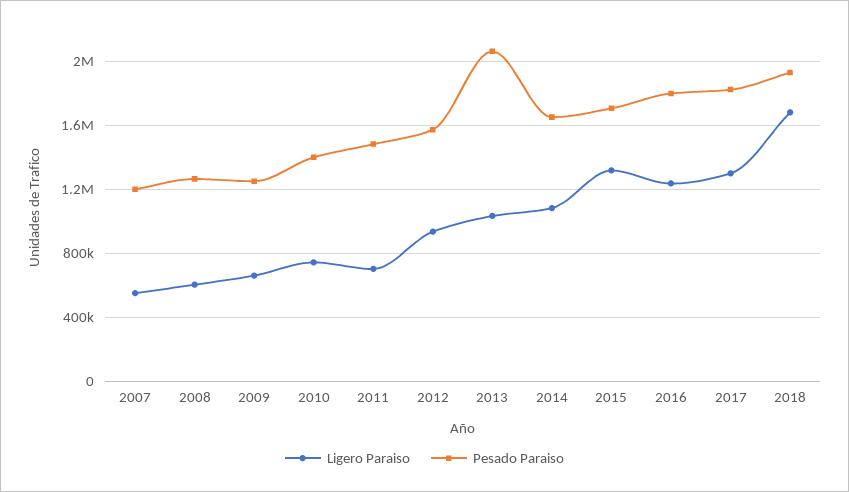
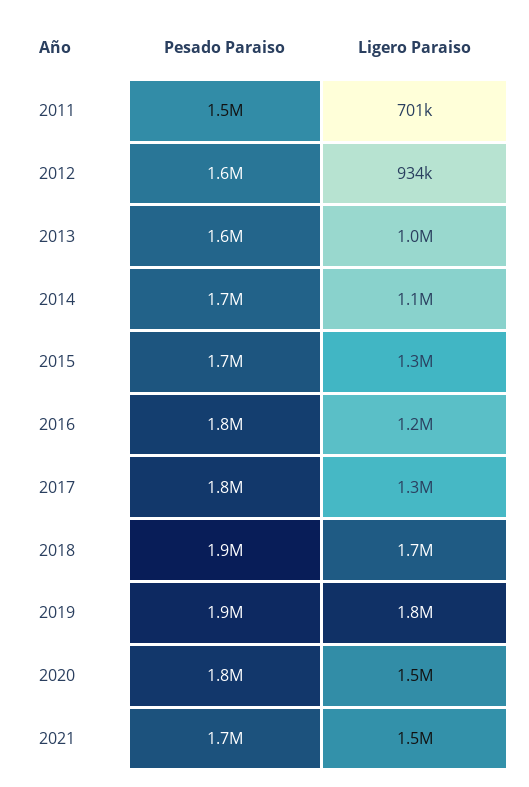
Ligero Paraiso, 2007: 550000 -> none
Pesado Paraiso, 2007: 1200000 -> none
Ligero Paraiso, 2008: 600000 -> none
Pesado Paraiso, 2008: 1250000 -> none
Ligero Paraiso, 2009: 650000 -> none
Pesado Paraiso, 2009: 1250000 -> none
Ligero Paraiso, 2010: 750000 -> none
Pesado Paraiso, 2010: 1400000 -> none
Pesado Paraiso, 2013: 2050000 -> 1600000
Pesado Paraiso, 2019: none -> 1900000
Ligero Paraiso, 2019: none -> 1800000
Pesado Paraiso, 2020: none -> 1800000
Ligero Paraiso, 2020: none -> 1500000
Pesado Paraiso, 2021: none -> 1700000
Ligero Paraiso, 2021: none -> 1500000

